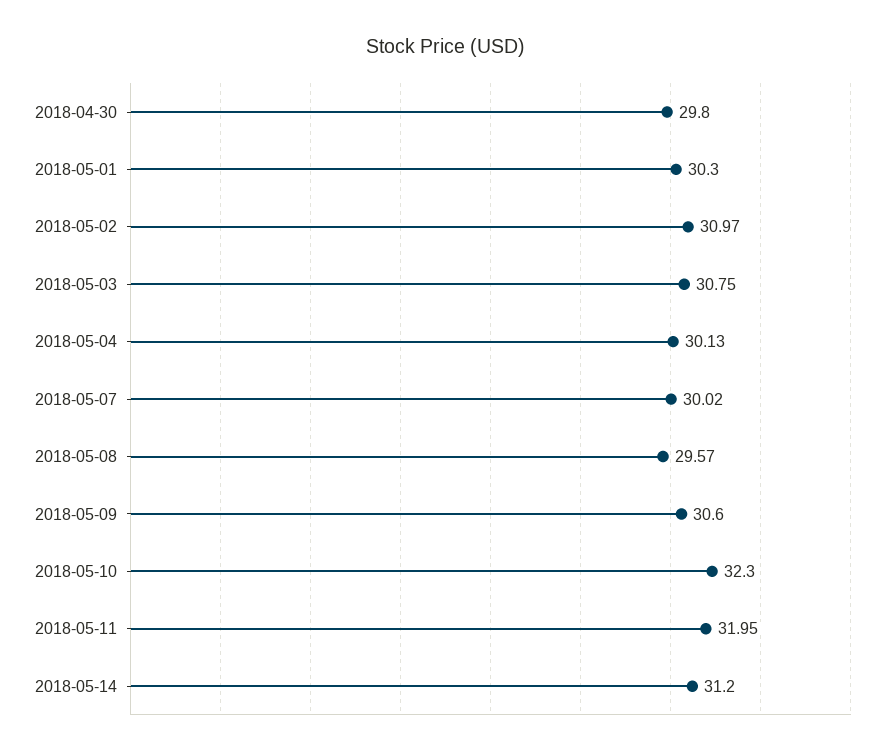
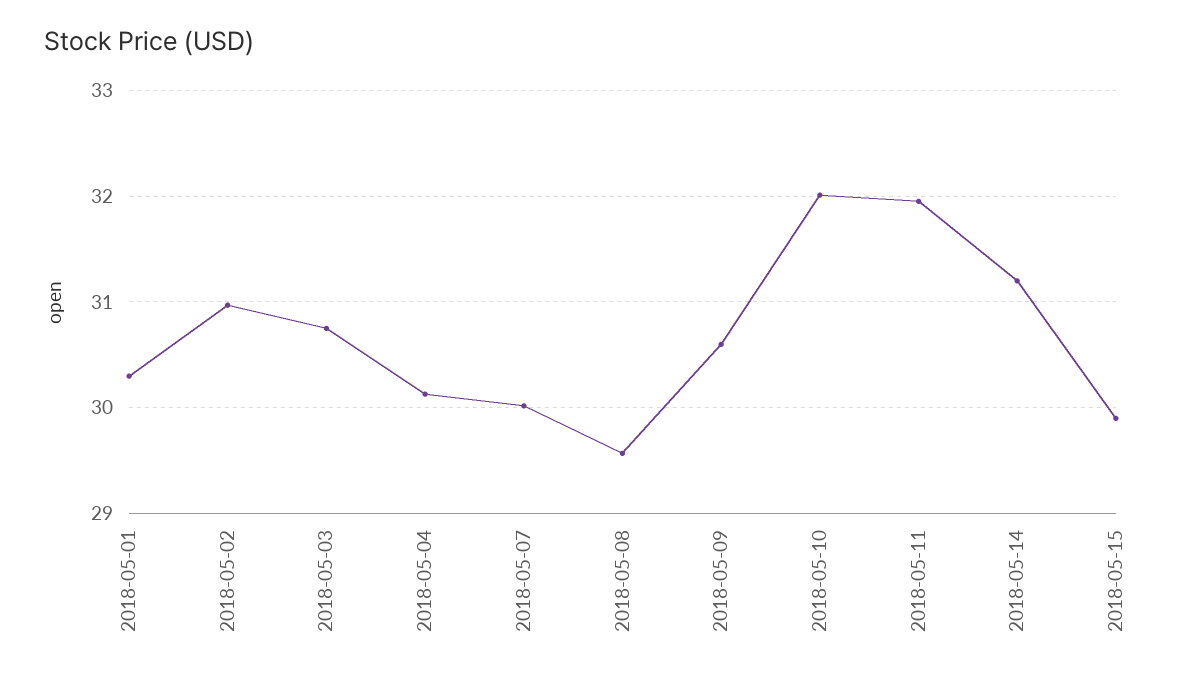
2018-04-30: 29.8 -> none
2018-05-10: 32.3 -> 32
2018-05-15: none -> 29.9

